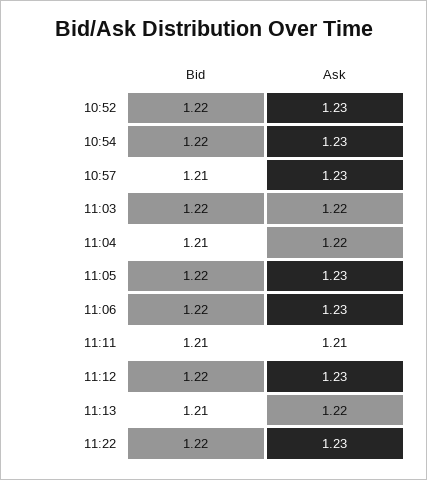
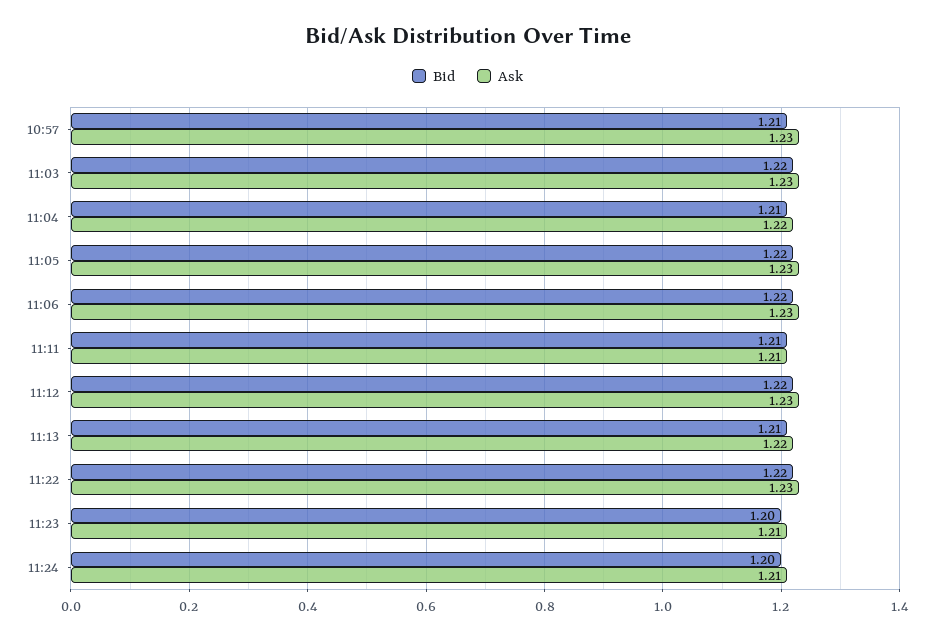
Bid, 10:52: 1.22 -> none
Ask, 10:52: 1.23 -> none
Bid, 10:54: 1.22 -> none
Ask, 10:54: 1.23 -> none
Ask, 11:03: 1.22 -> 1.23
Bid, 11:23: none -> 1.2
Ask, 11:23: none -> 1.21
Bid, 11:24: none -> 1.2
Ask, 11:24: none -> 1.21

